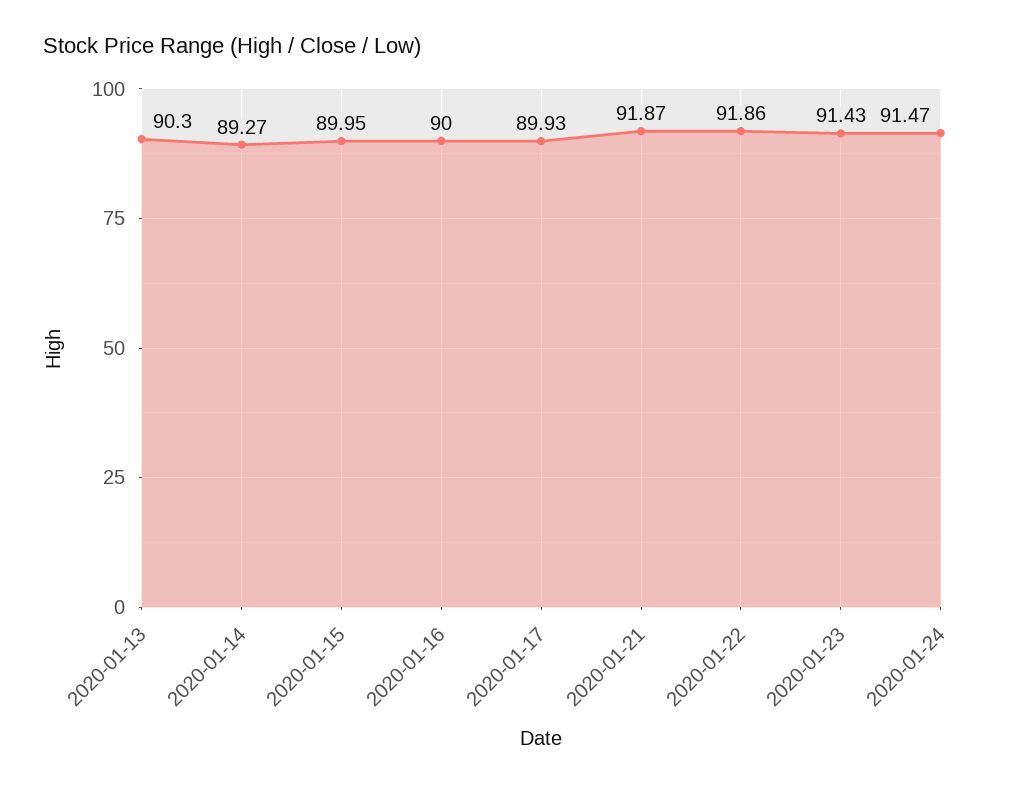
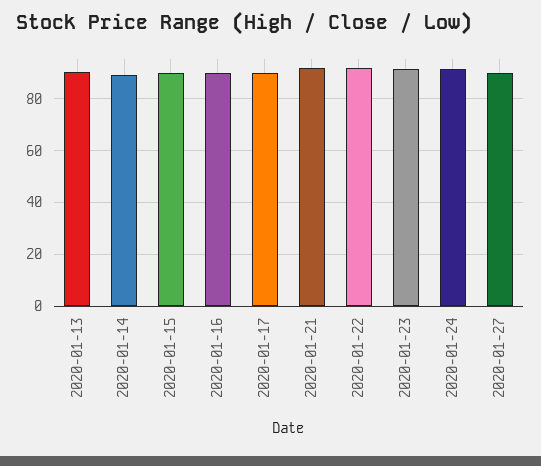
2020-01-27: none -> 90

